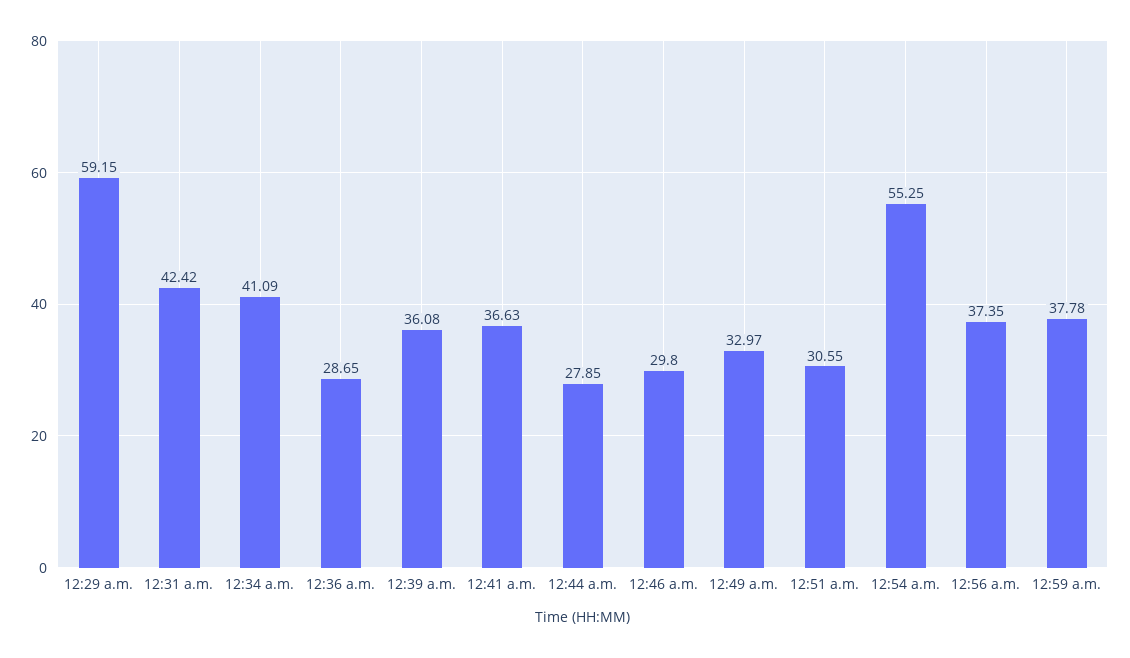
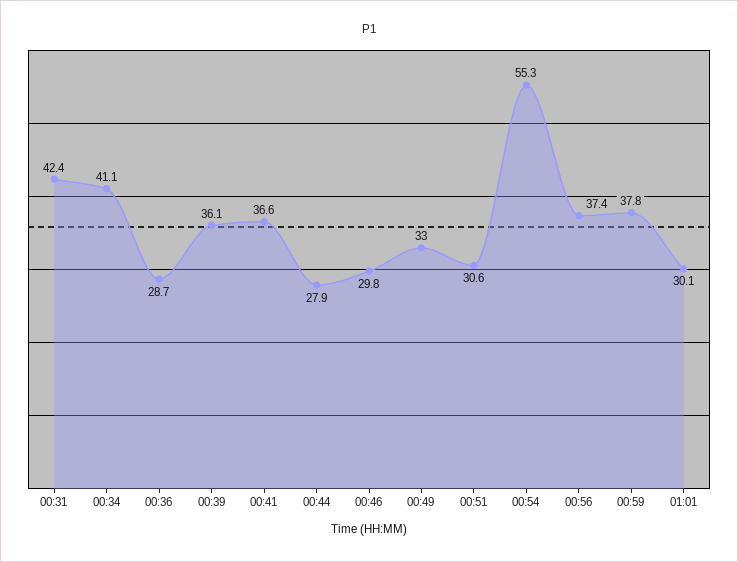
12:29 a.m.: 59.15 -> none
01:01: none -> 30.1

